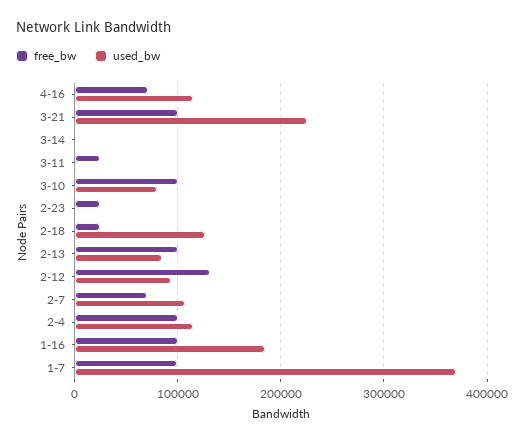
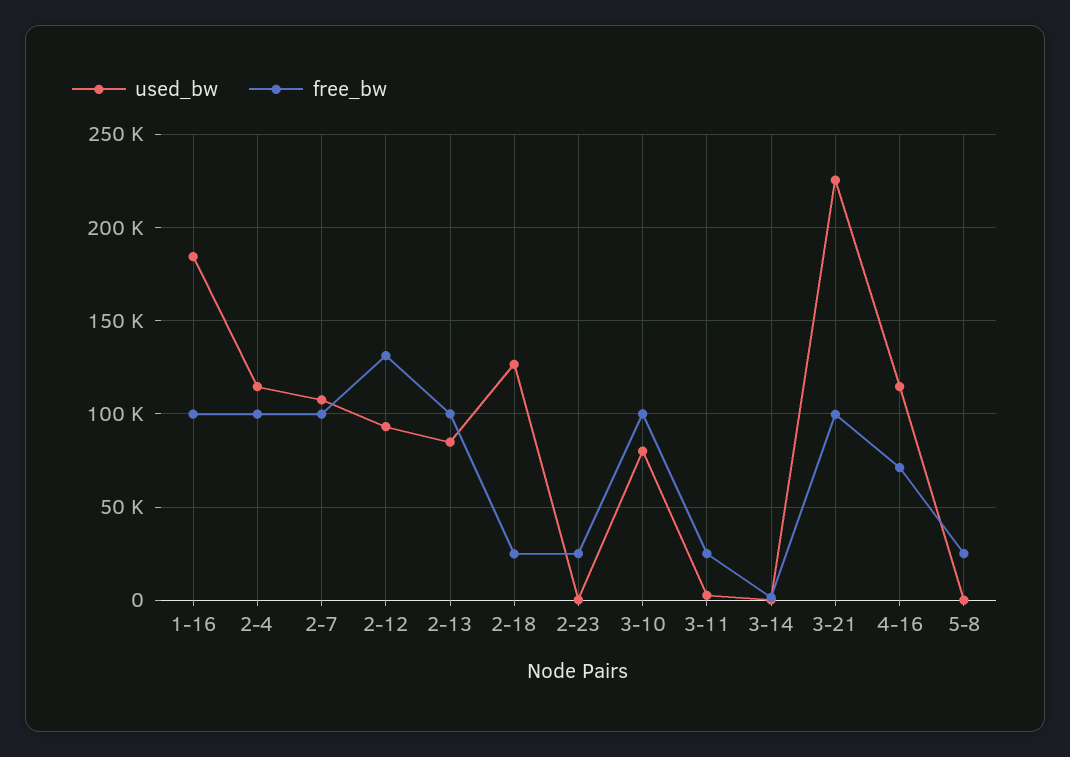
free_bw, 2-7: 70000 -> 100000
free_bw, 1-7: 100000 -> none
used_bw, 1-7: 370000 -> none
used_bw, 5-8: none -> 0
free_bw, 5-8: none -> 25000

